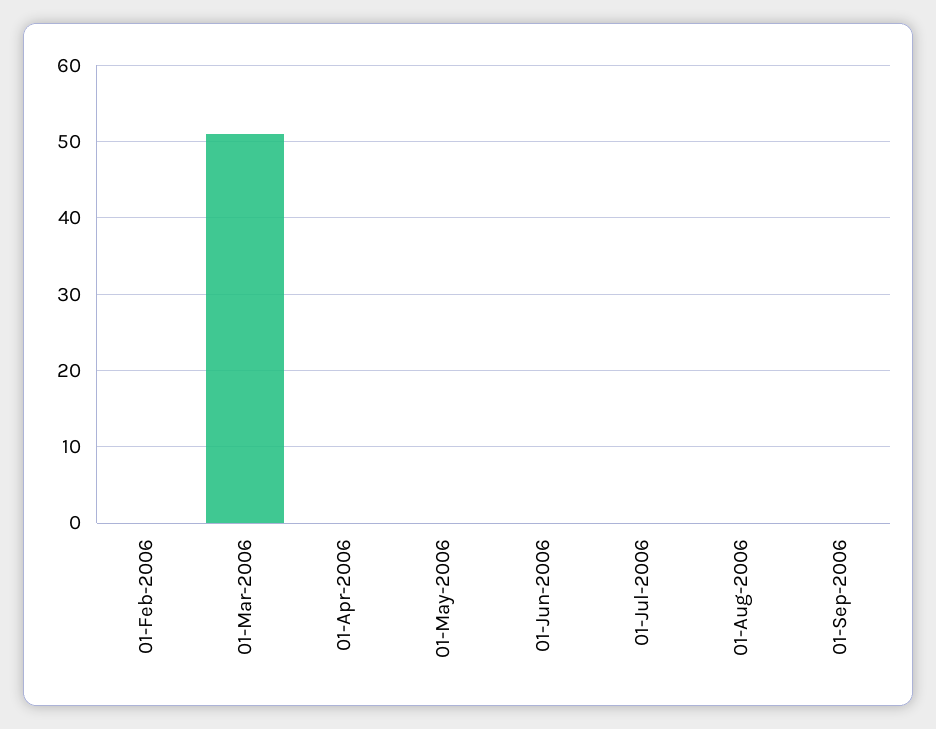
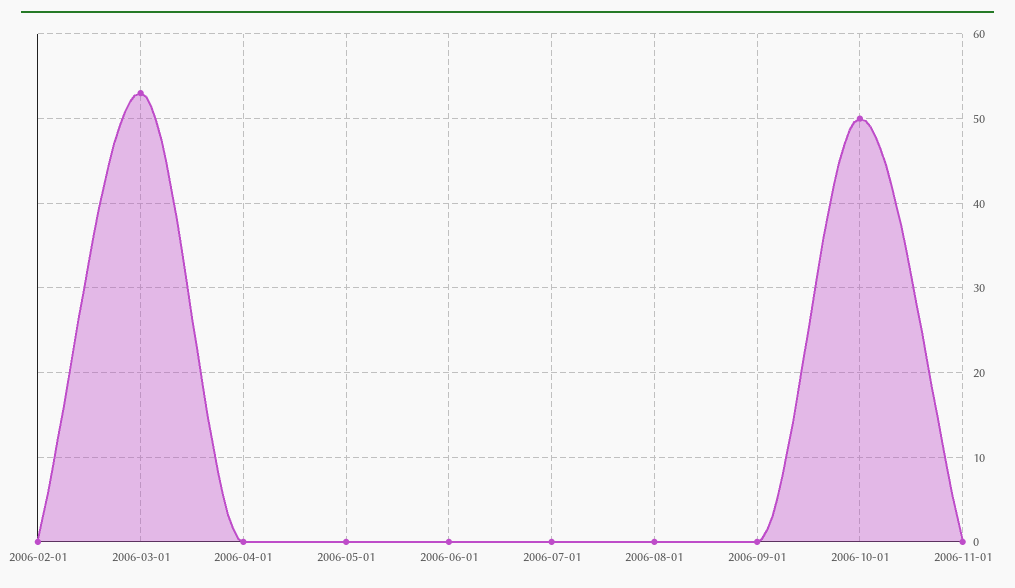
01-Mar-2006: 51 -> 53
2006-10-01: none -> 50
2006-11-01: none -> 0

